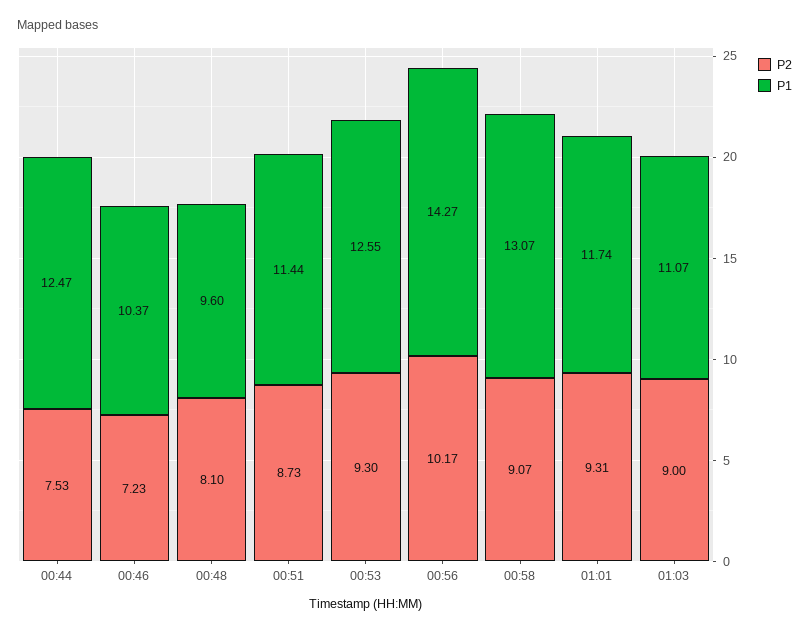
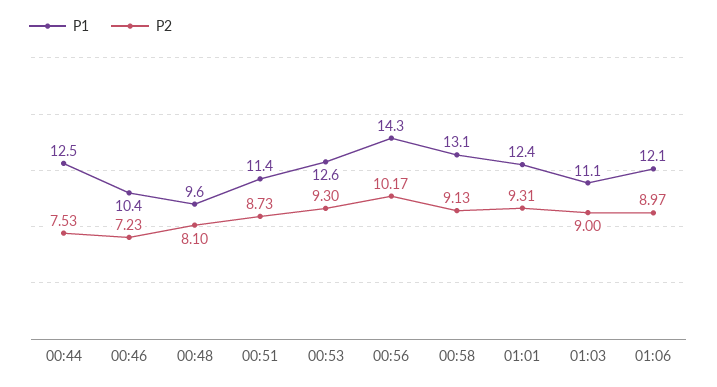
P2, 00:58: 9.07 -> 9.13
P1, 01:01: 11.74 -> 12.4
P1, 01:06: none -> 12.1
P2, 01:06: none -> 8.97

